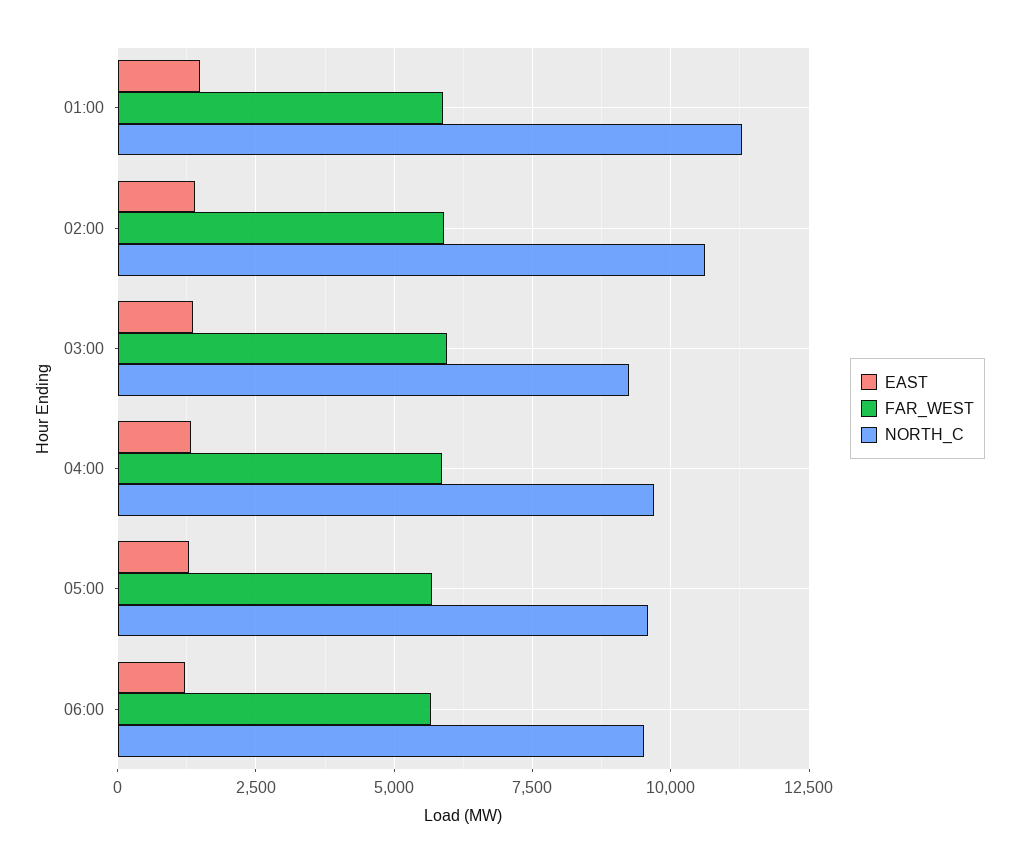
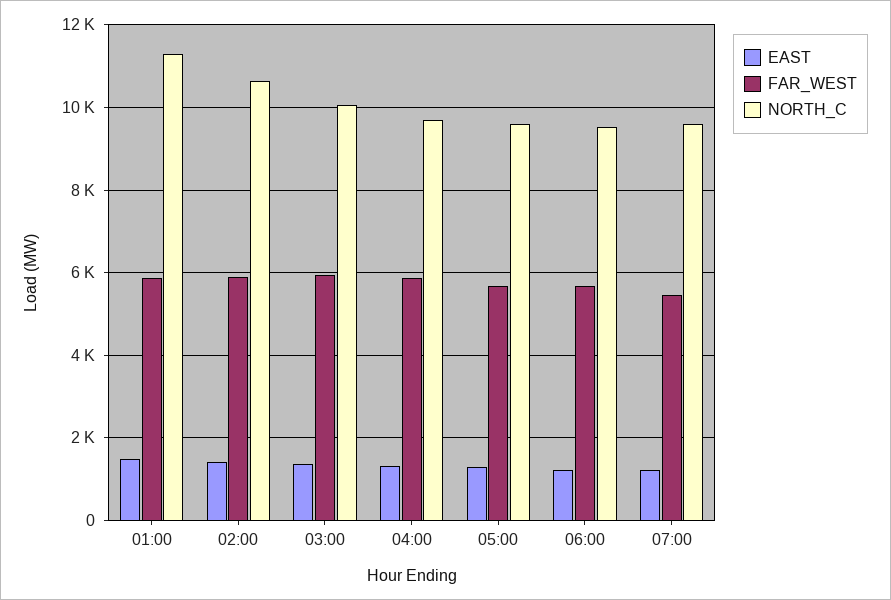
NORTH_C, 03:00: 9250 -> 10000
EAST, 07:00: none -> 1200
FAR_WEST, 07:00: none -> 5400
NORTH_C, 07:00: none -> 9600

